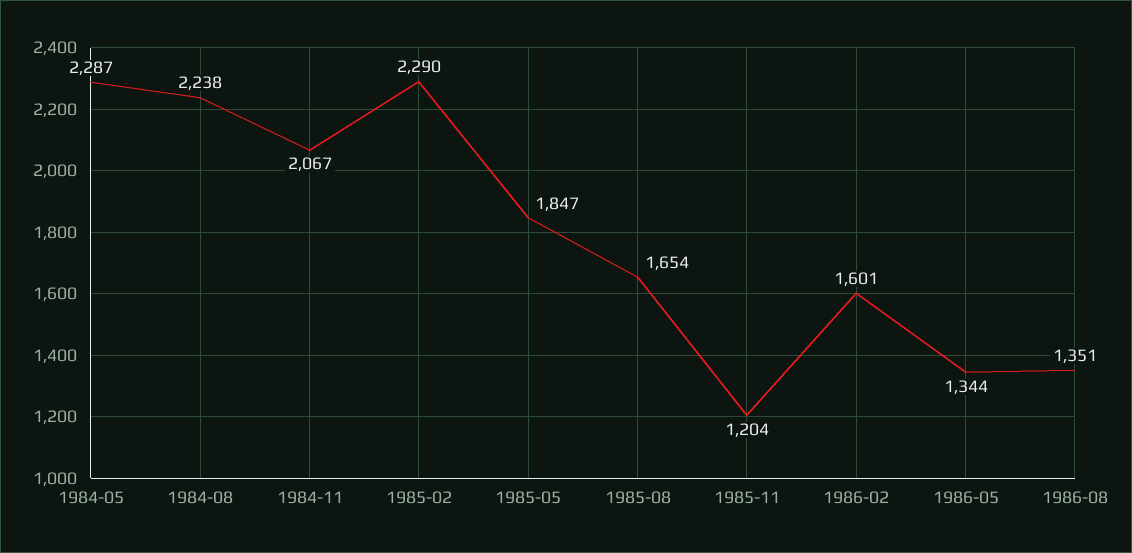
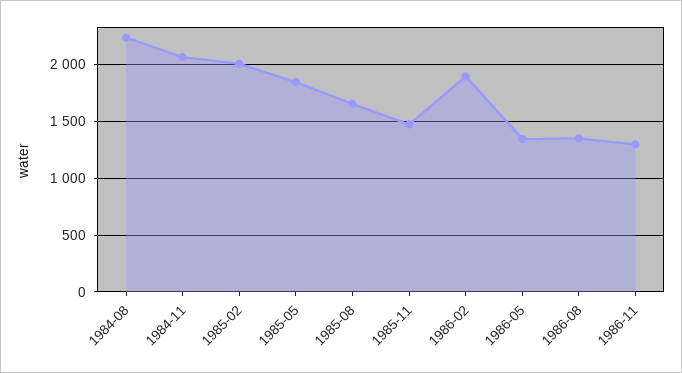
1984-05: 2287 -> none
1985-02: 2290 -> 2000
1985-11: 1204 -> 1500
1986-02: 1601 -> 1900
1986-11: none -> 1300

